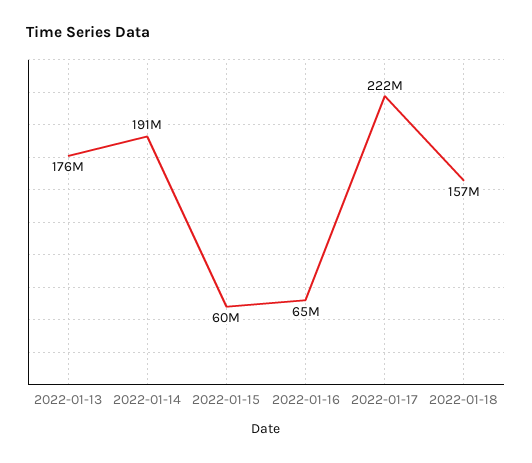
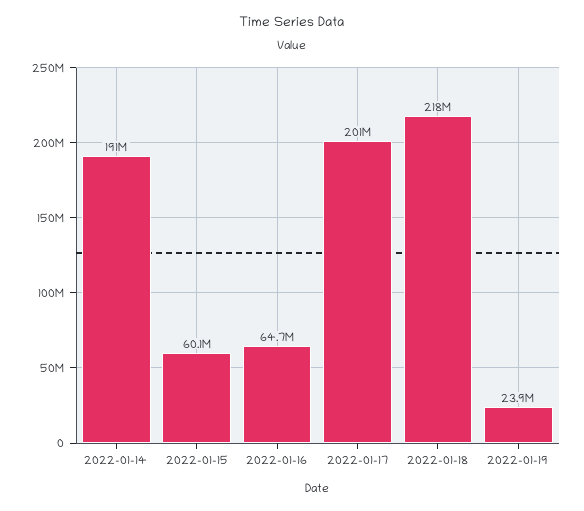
2022-01-13: 176000000 -> none
2022-01-17: 222000000 -> 201000000
2022-01-18: 157000000 -> 218000000
2022-01-19: none -> 23900000

